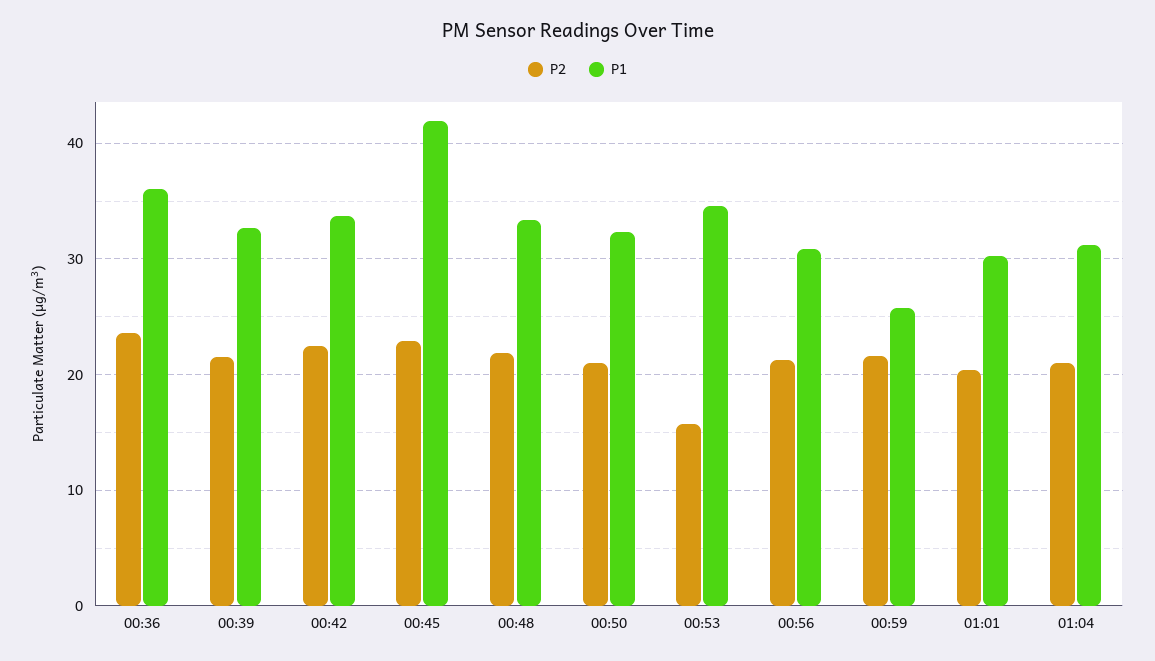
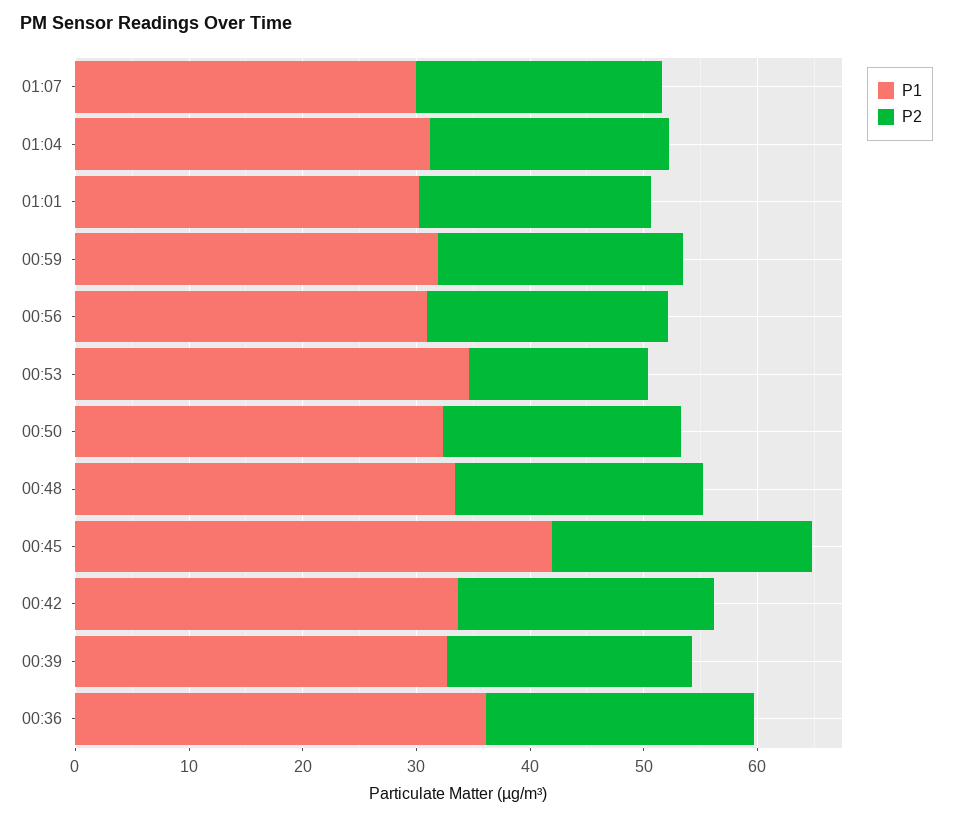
P1, 00:59: 26 -> 32
P1, 01:07: none -> 30
P2, 01:07: none -> 22

